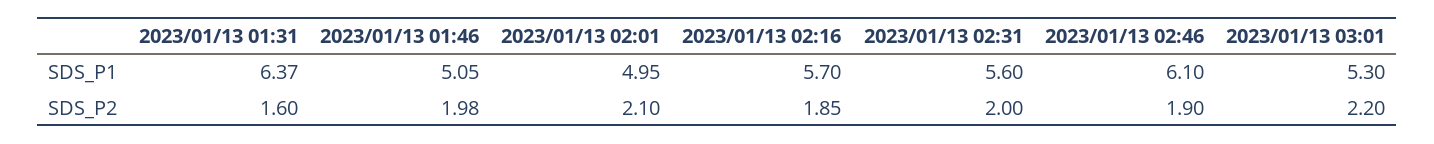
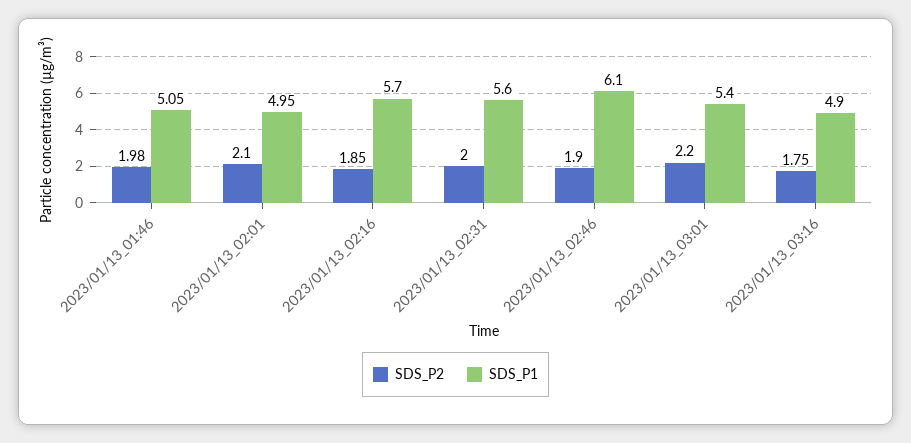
SDS_P1, 2023/01/13 01:31: 6.37 -> none
SDS_P1, 2023/01/13 03:01: 5.3 -> 5.4
SDS_P2, 2023/01/13 01:31: 1.6 -> none
SDS_P2, 2023/01/13_03:16: none -> 1.75
SDS_P1, 2023/01/13_03:16: none -> 4.9

